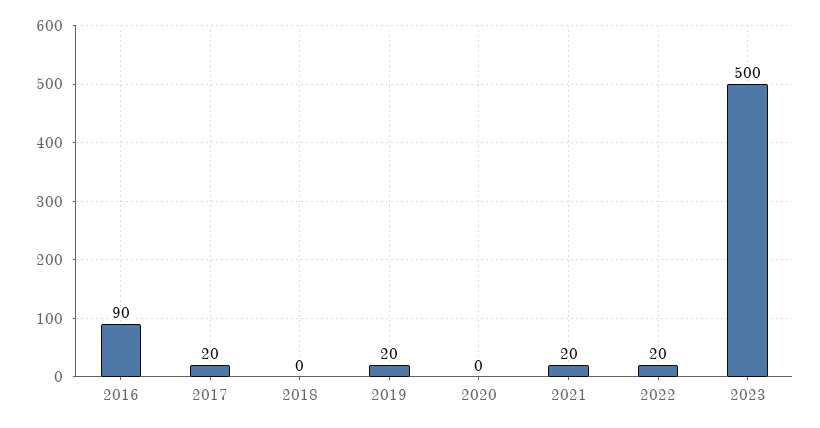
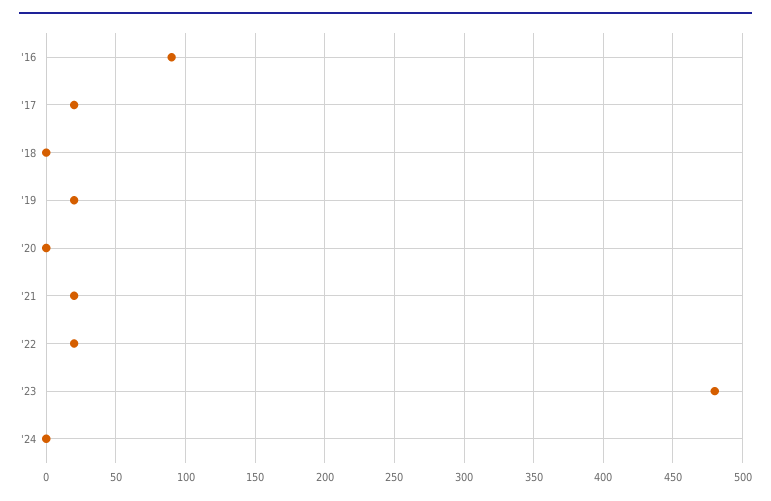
2023: 500 -> 480
'24: none -> 0

